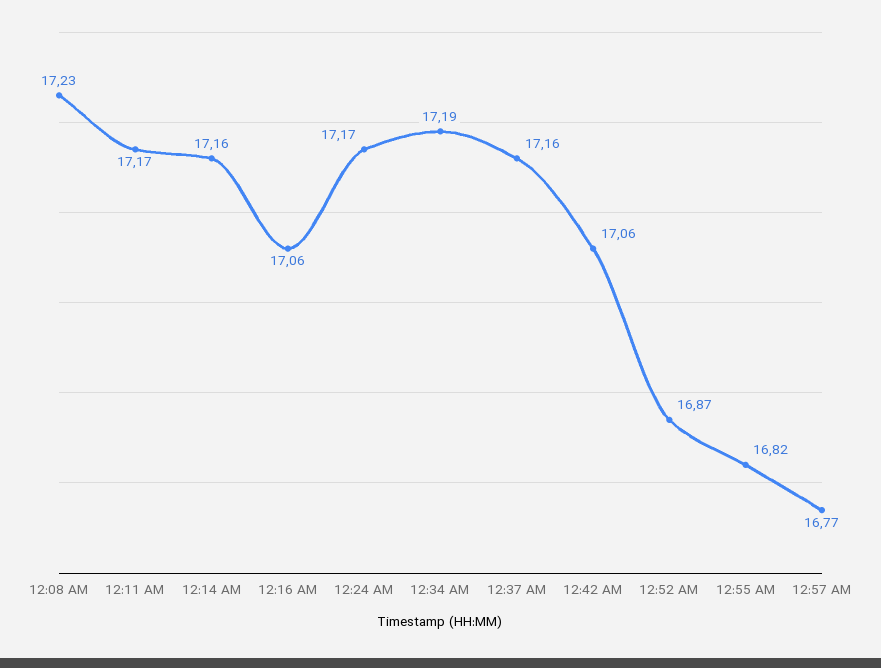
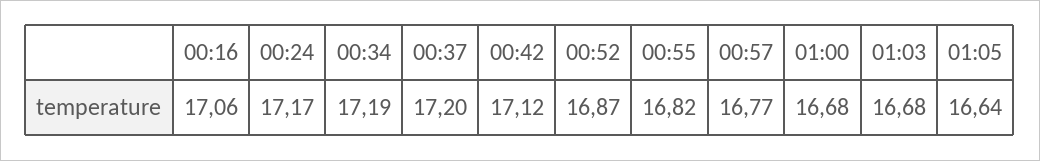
12:08 AM: 17.23 -> none
12:11 AM: 17.17 -> none
12:14 AM: 17.16 -> none
12:37 AM: 17.16 -> 17.2
12:42 AM: 17.06 -> 17.12
01:00: none -> 16.68
01:03: none -> 16.68
01:05: none -> 16.64

